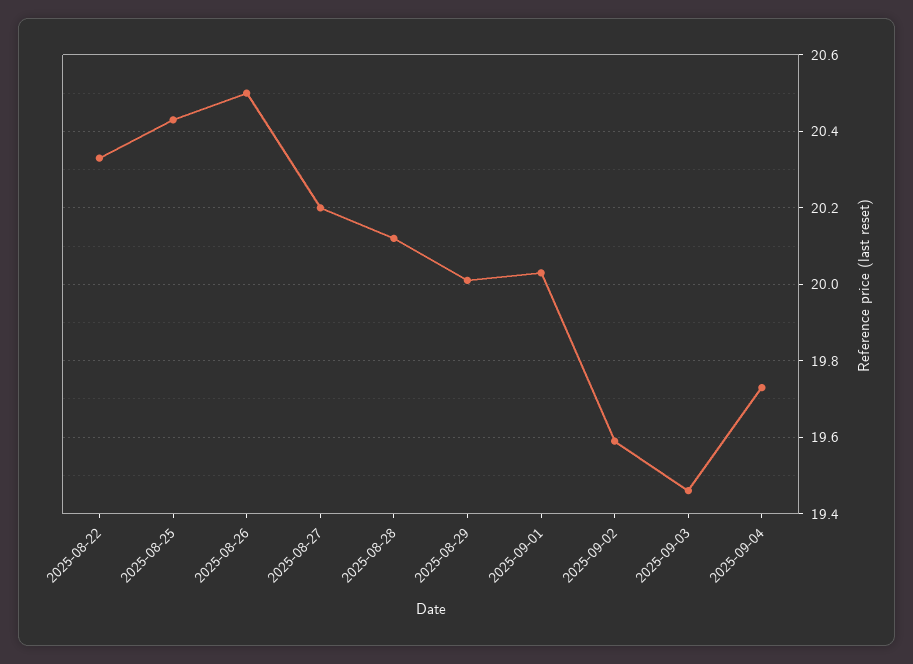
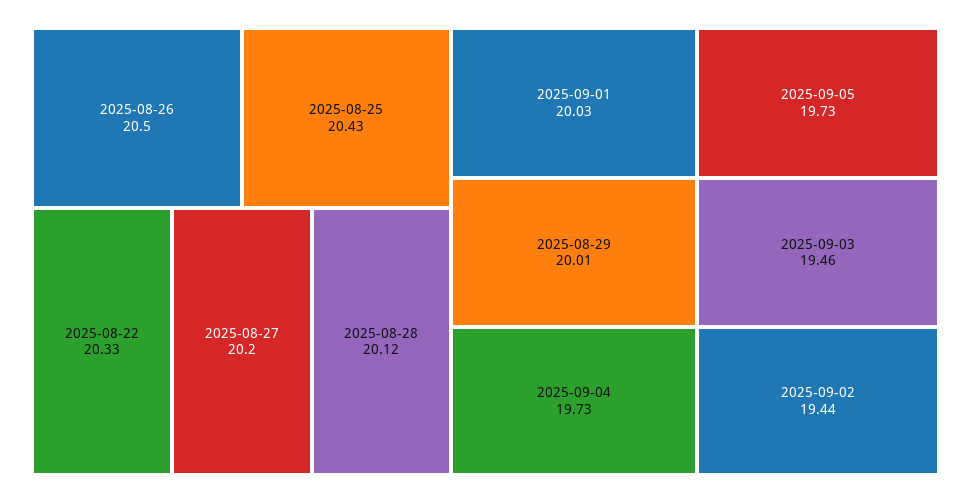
2025-09-02: 19.6 -> 19.44
2025-09-05: none -> 19.73

